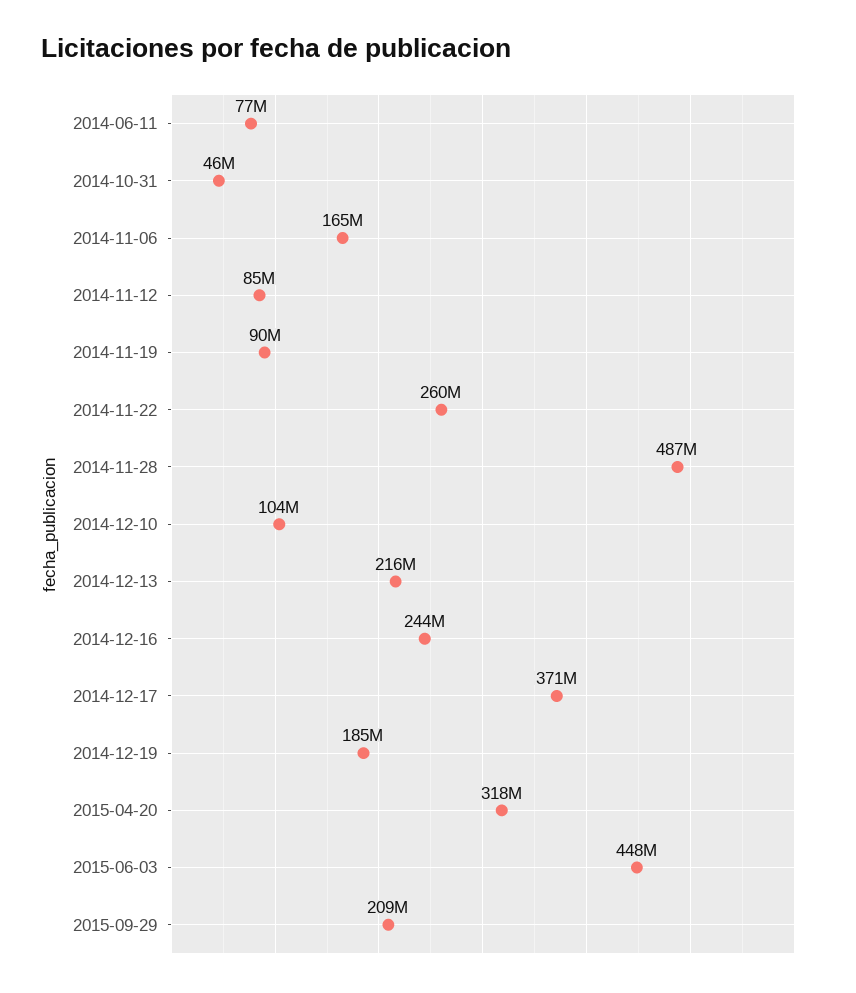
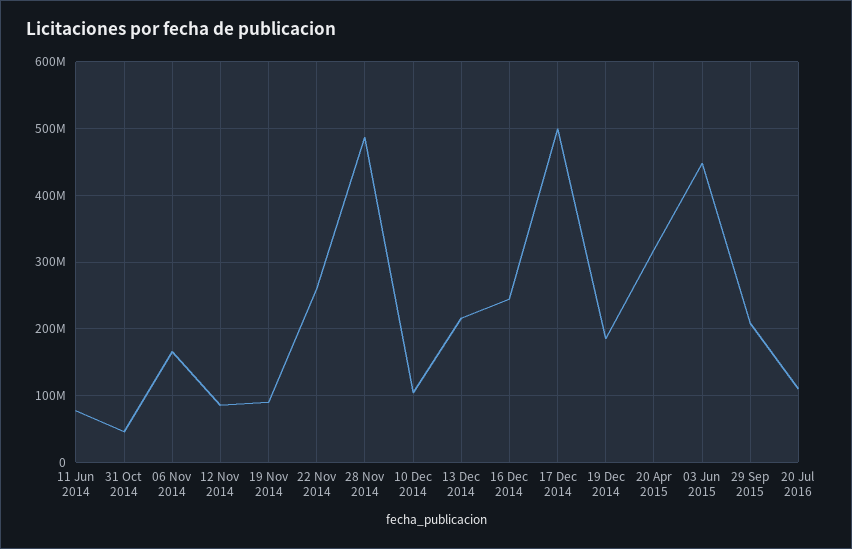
2014-12-17: 371000000 -> 500000000
20 Jul 2016: none -> 110000000

